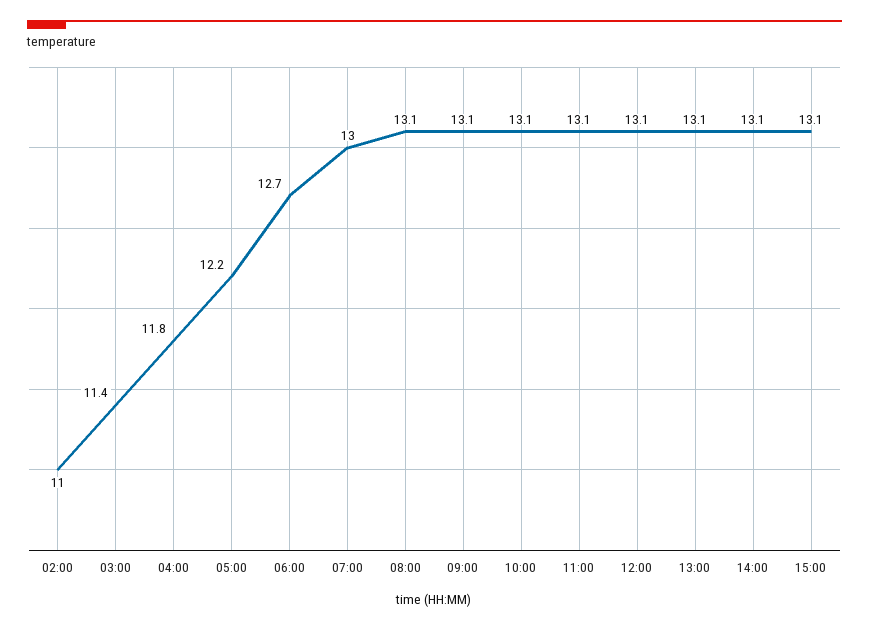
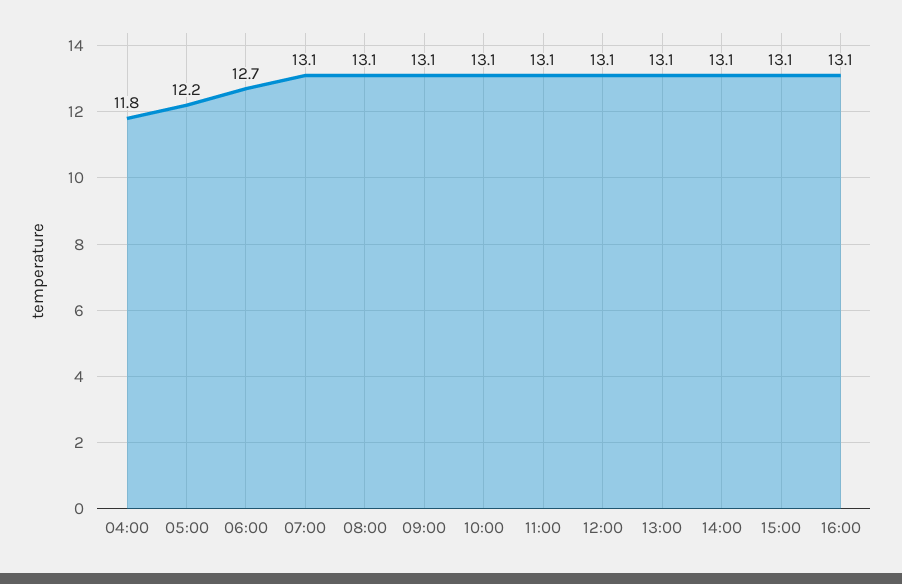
02:00: 11 -> none
03:00: 11.4 -> none
07:00: 13 -> 13.1
16:00: none -> 13.1

